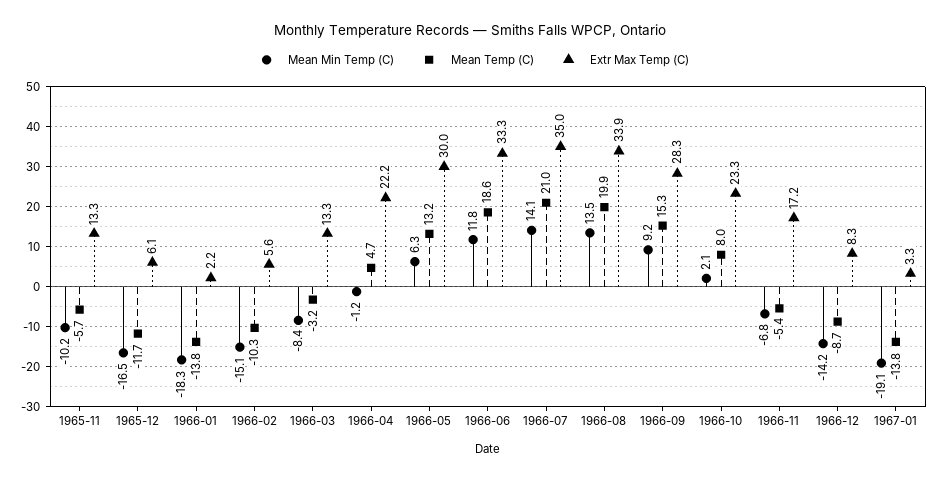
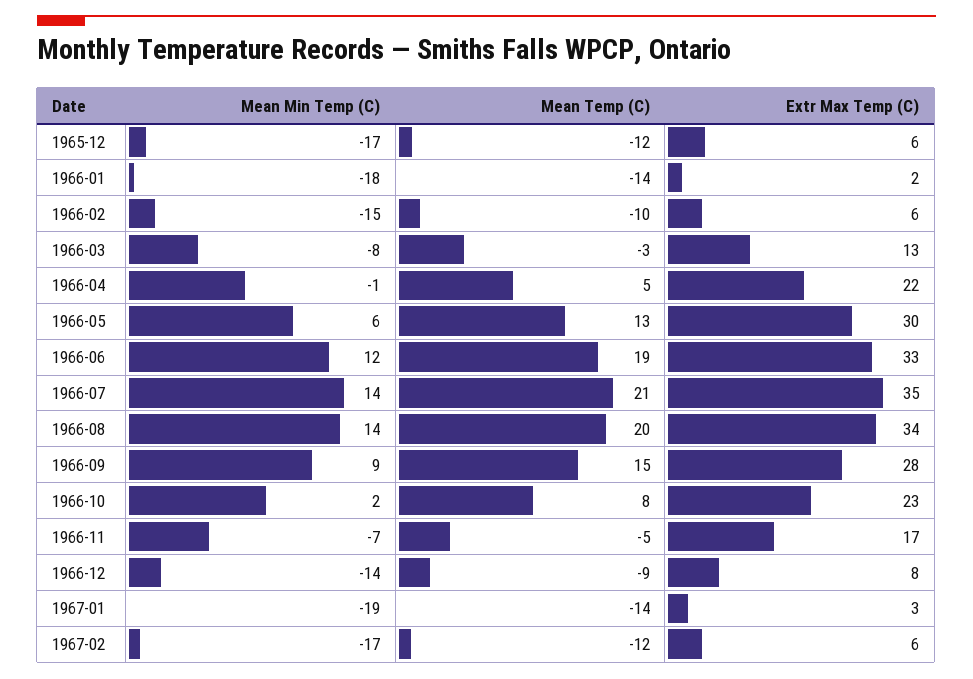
Mean Min Temp (C), 1965-11: -10.2 -> none
Mean Temp (C), 1965-11: -5.7 -> none
Extr Max Temp (C), 1965-11: 13.3 -> none
Mean Min Temp (C), 1967-02: none -> -17
Mean Temp (C), 1967-02: none -> -12
Extr Max Temp (C), 1967-02: none -> 6

